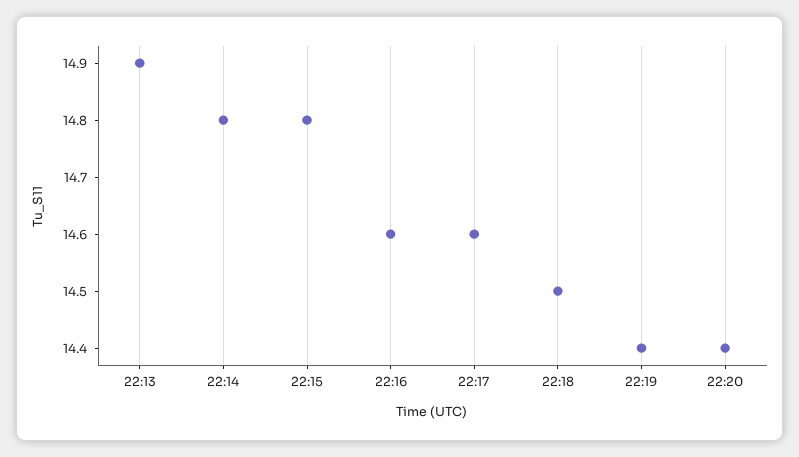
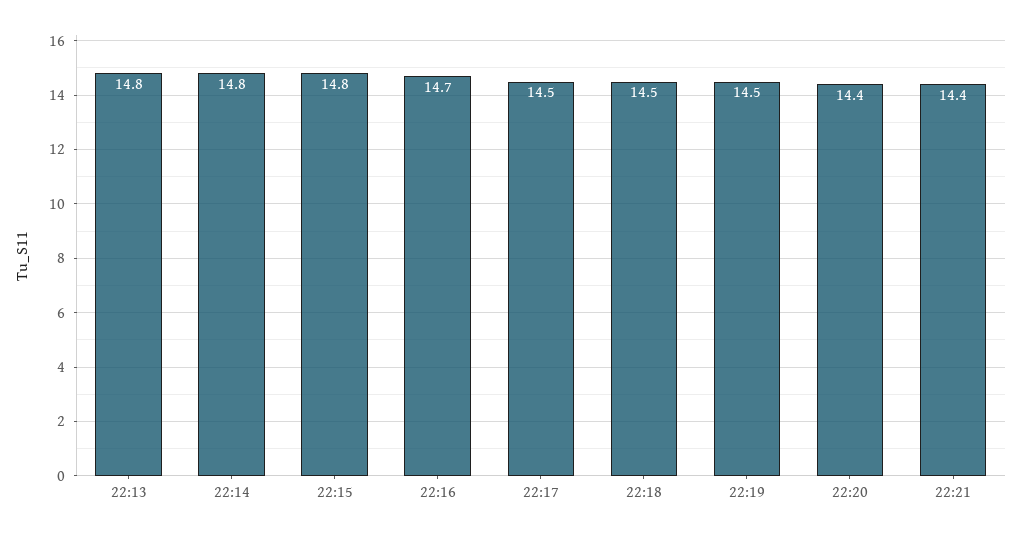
22:13: 14.9 -> 14.8
22:16: 14.6 -> 14.7
22:17: 14.6 -> 14.5
22:19: 14.4 -> 14.5
22:21: none -> 14.4

